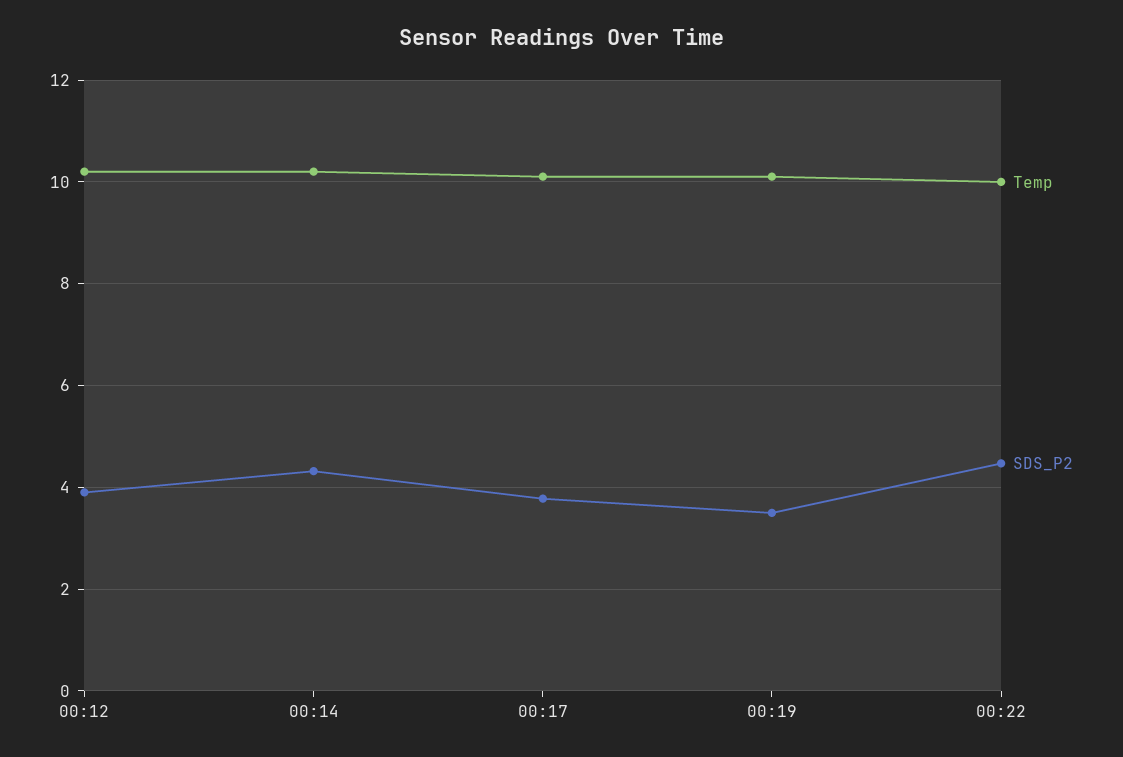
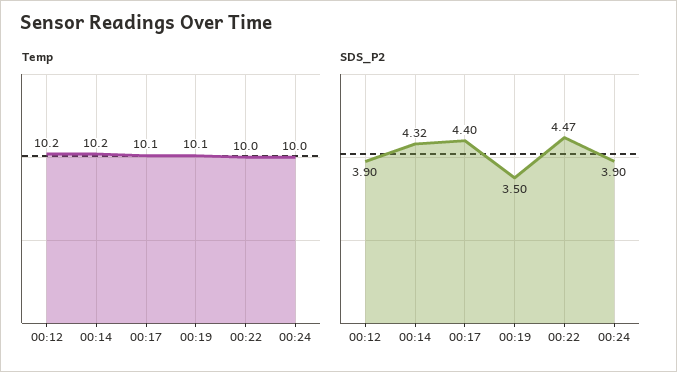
SDS_P2, 00:17: 3.8 -> 4.4
Temp, 00:24: none -> 10
SDS_P2, 00:24: none -> 3.9

